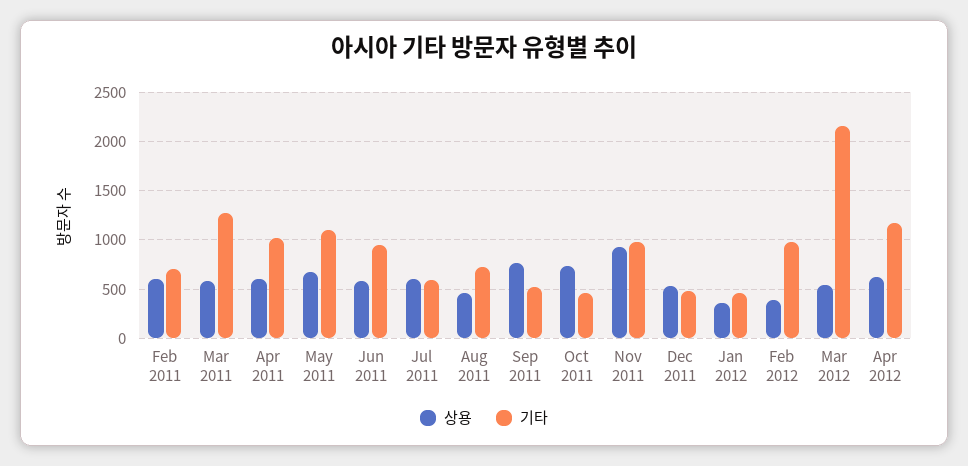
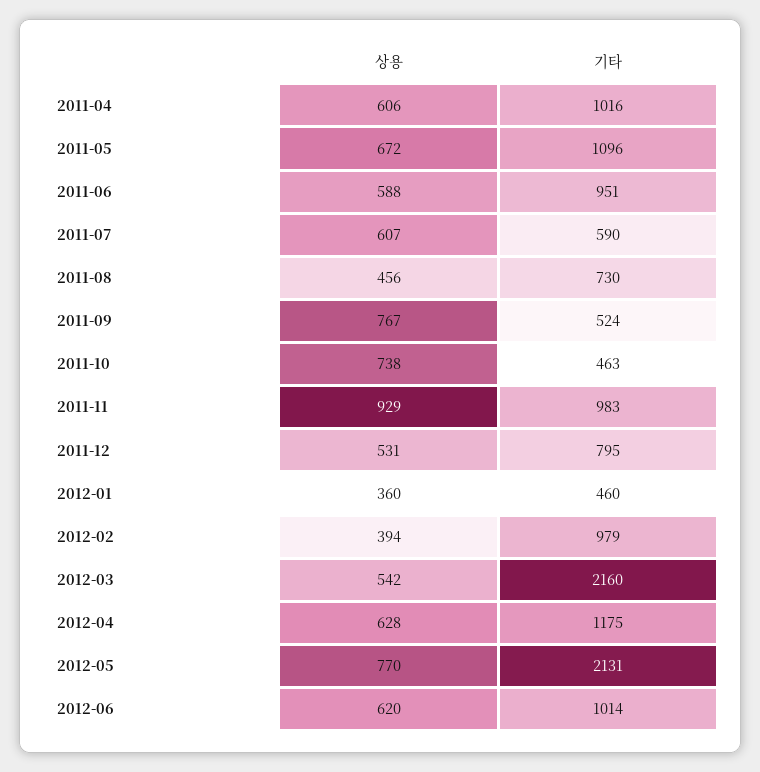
상용, Feb 2011: 600 -> none
기타, Feb 2011: 700 -> none
상용, Mar 2011: 600 -> none
기타, Mar 2011: 1300 -> none
기타, Dec 2011: 500 -> 795
상용, 2012-05: none -> 770
기타, 2012-05: none -> 2131
상용, 2012-06: none -> 620
기타, 2012-06: none -> 1014

